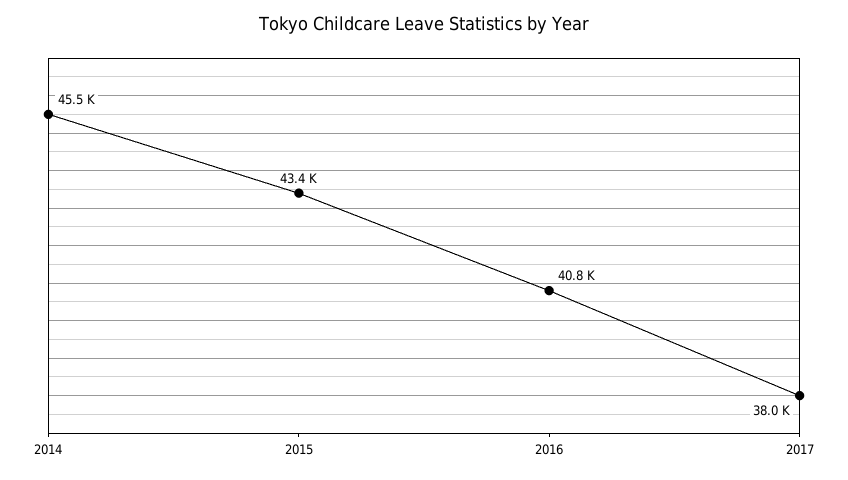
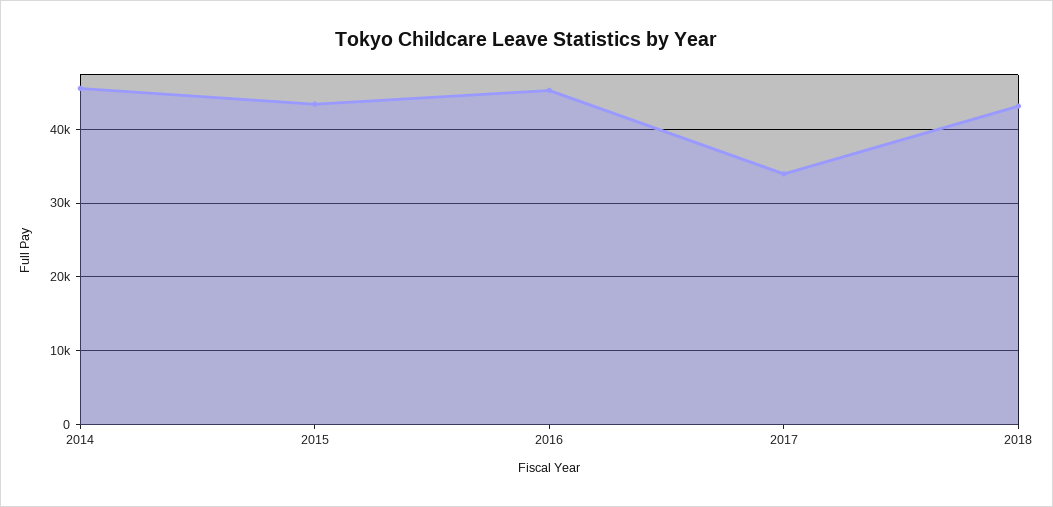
2016: 40800 -> 45000
2017: 38000 -> 34000
2018: none -> 43000

